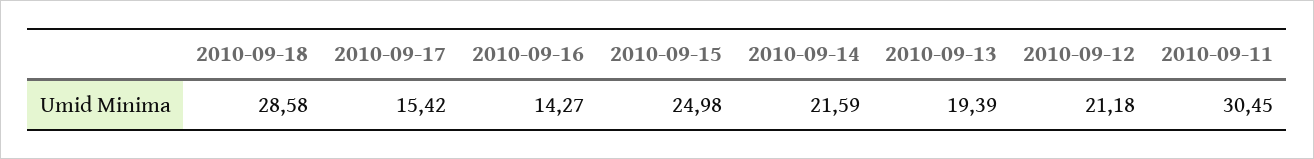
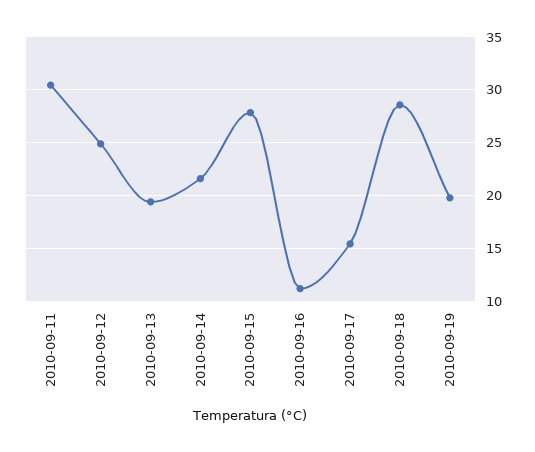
2010-09-16: 14.27 -> 11
2010-09-15: 24.98 -> 28
2010-09-12: 21.18 -> 25
2010-09-19: none -> 20

